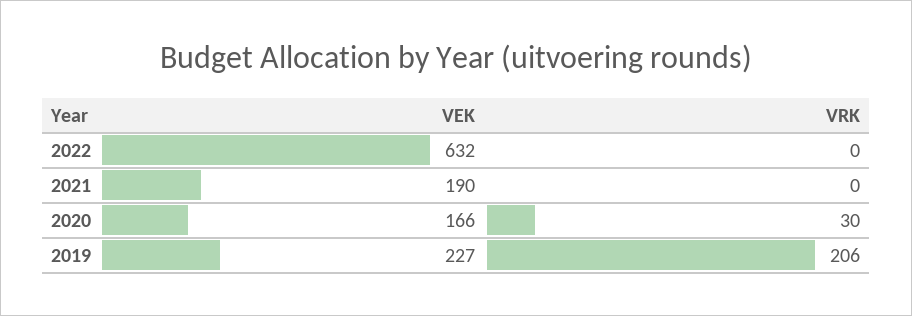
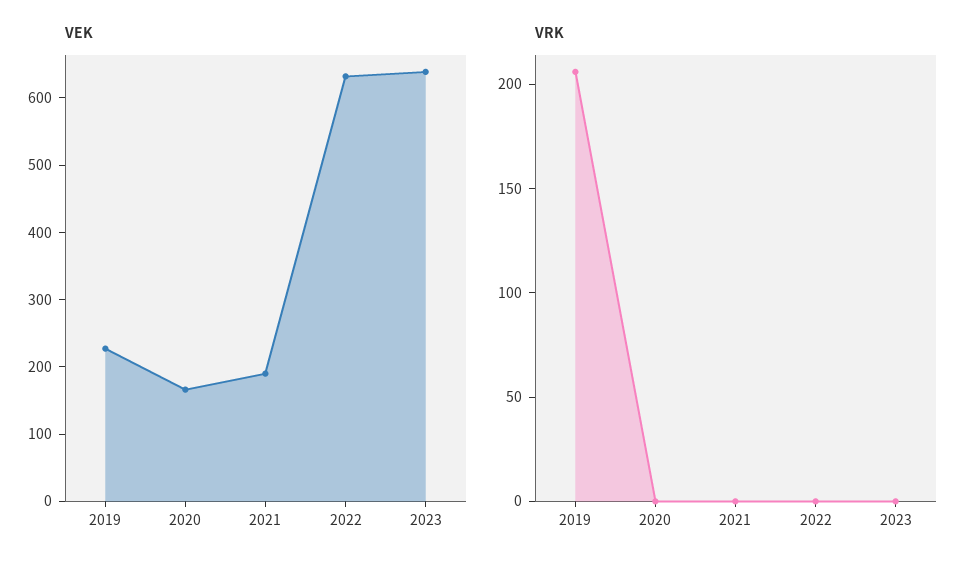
VRK, 2020: 30 -> 0
VEK, 2023: none -> 640
VRK, 2023: none -> 0

